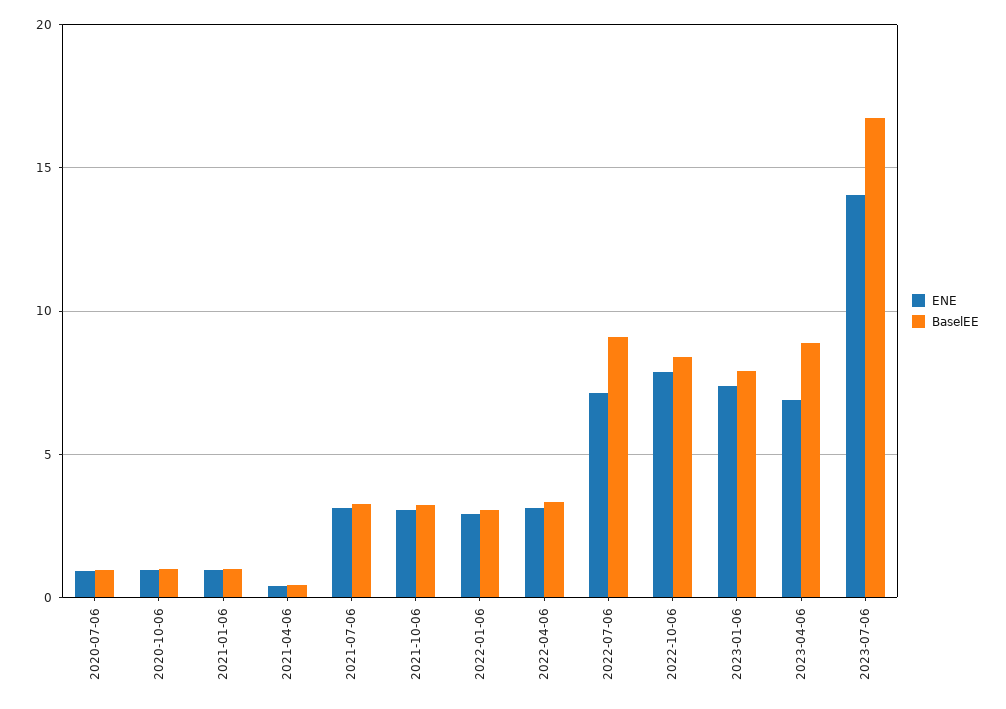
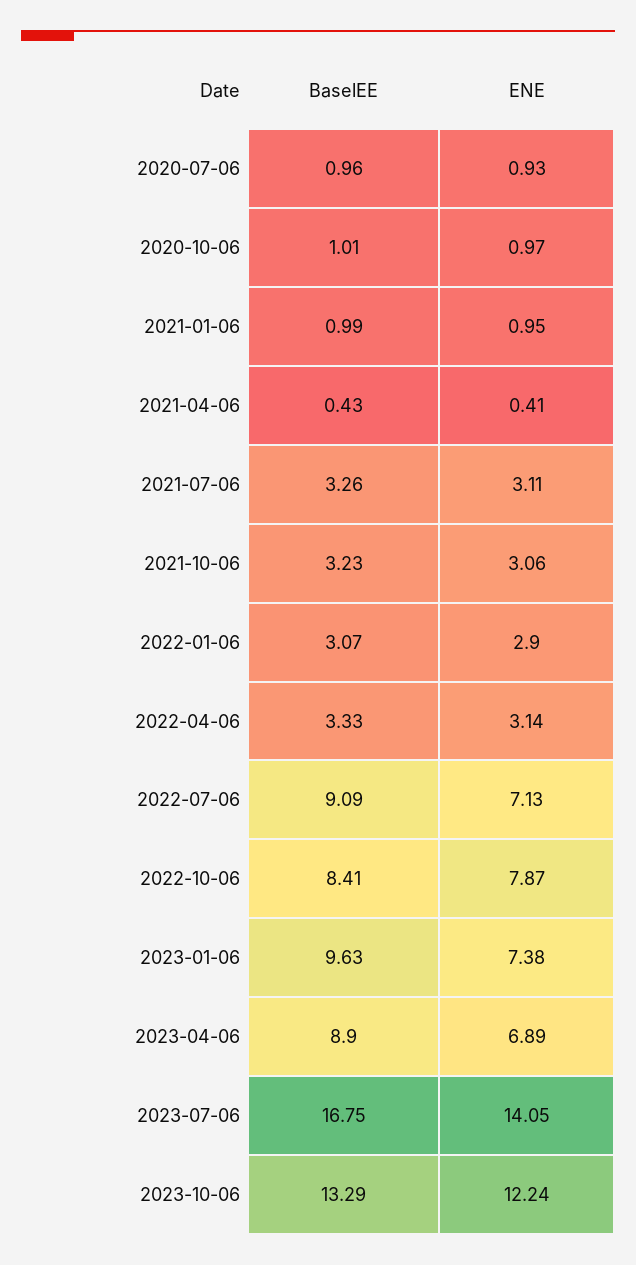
BaselEE, 2023-01-06: 8 -> 9.63
BaselEE, 2023-10-06: none -> 13.29
ENE, 2023-10-06: none -> 12.24

